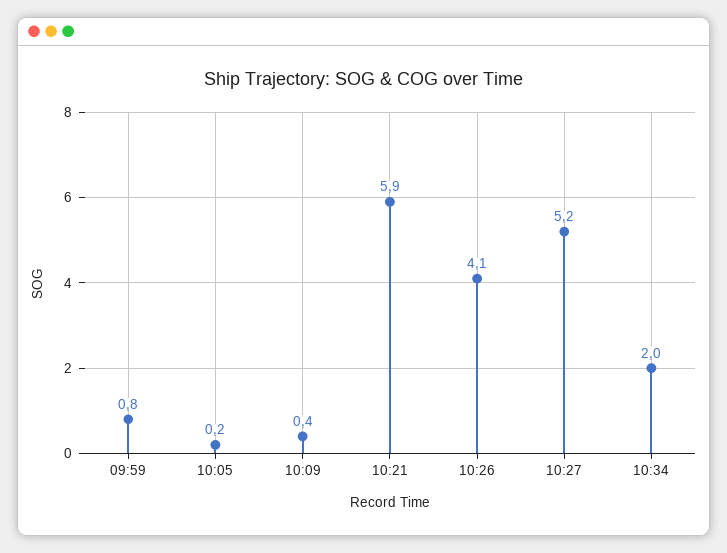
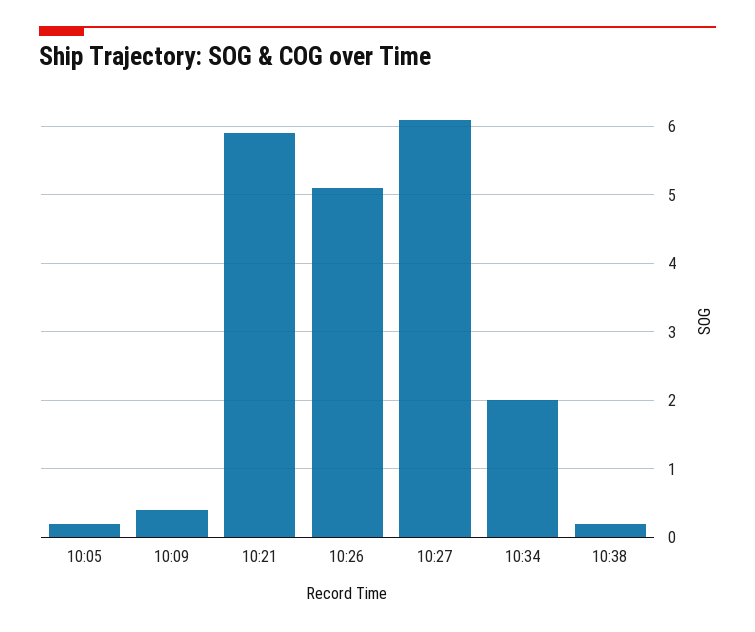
09:59: 0.8 -> none
10:26: 4.1 -> 5.1
10:27: 5.2 -> 6.1
10:38: none -> 0.2

